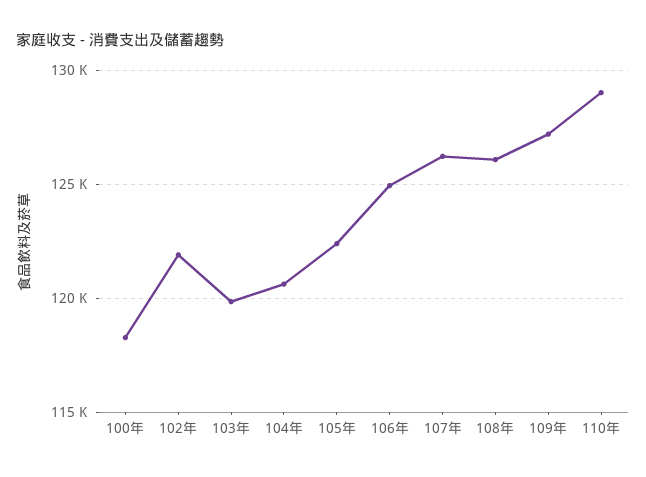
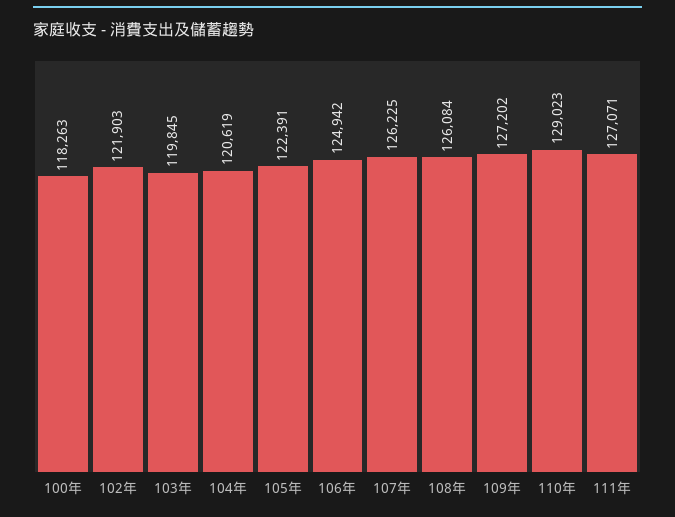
111年: none -> 127071

